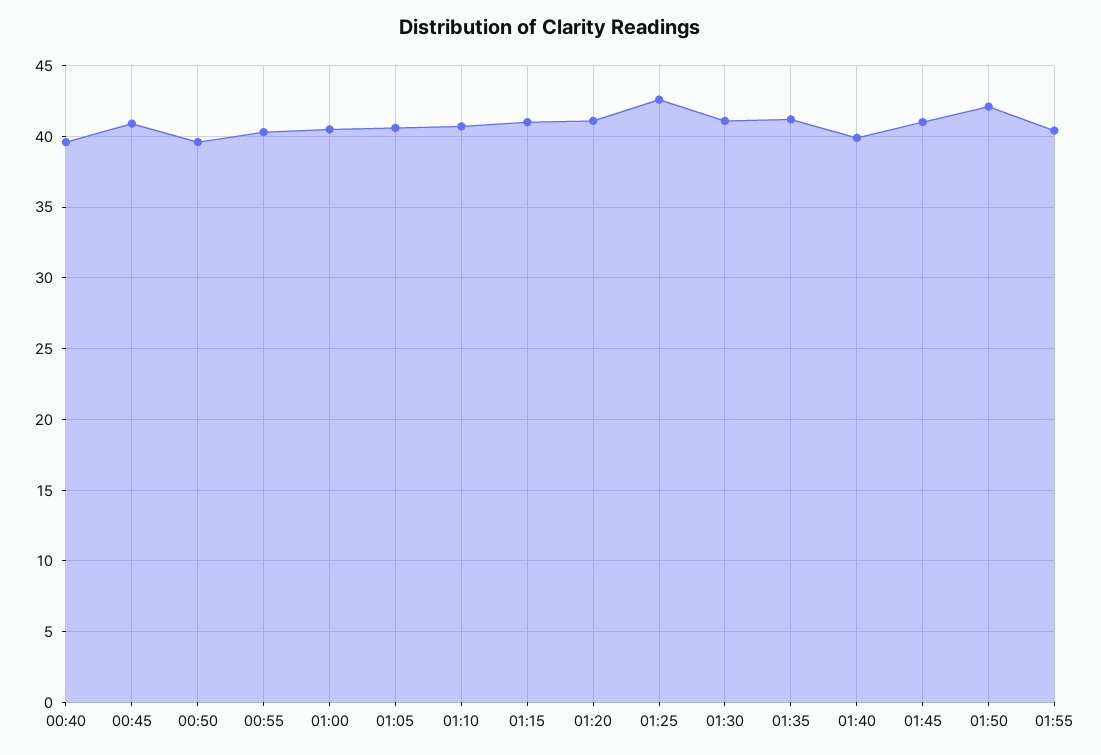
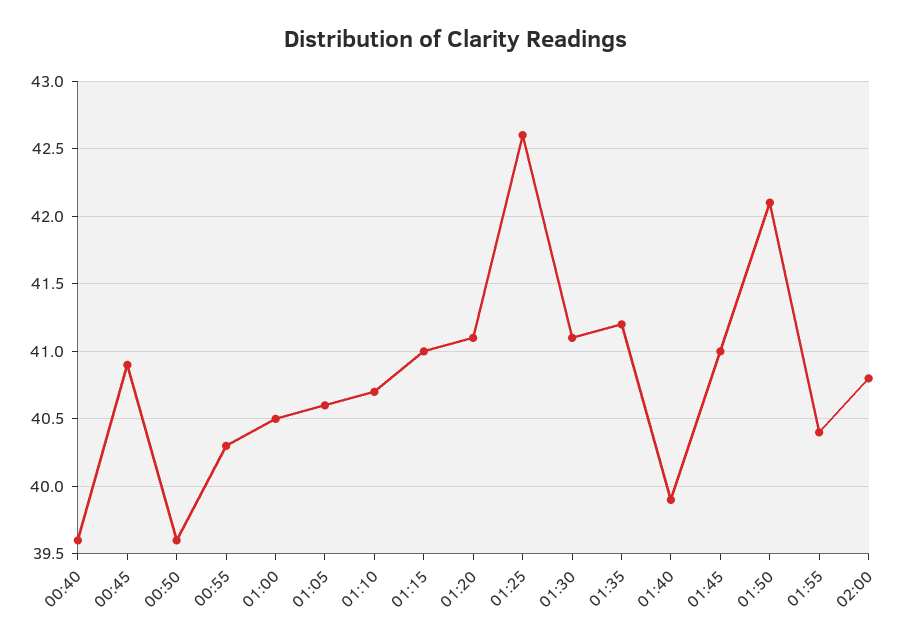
02:00: none -> 40.8

